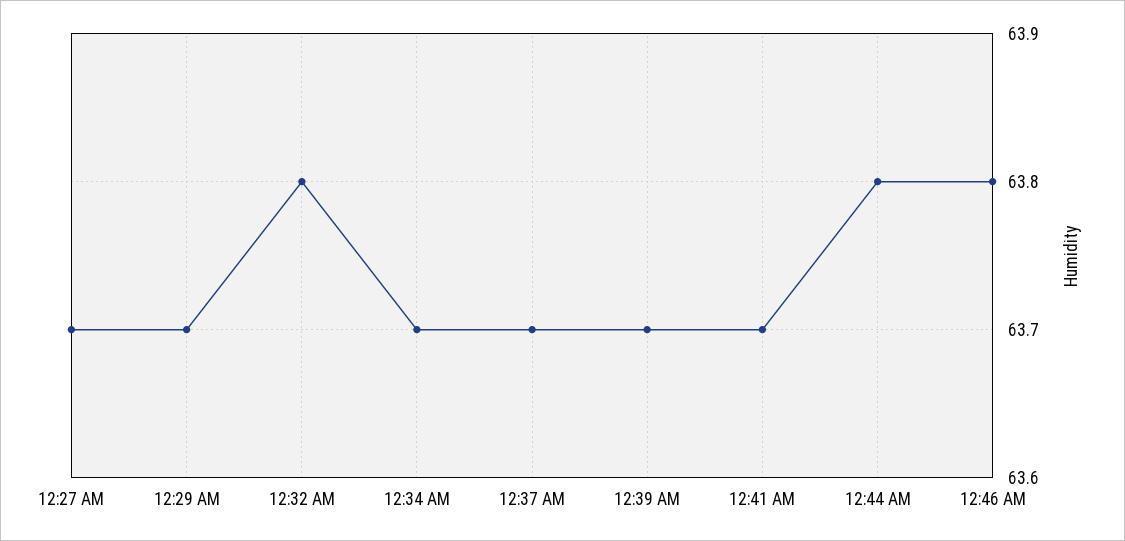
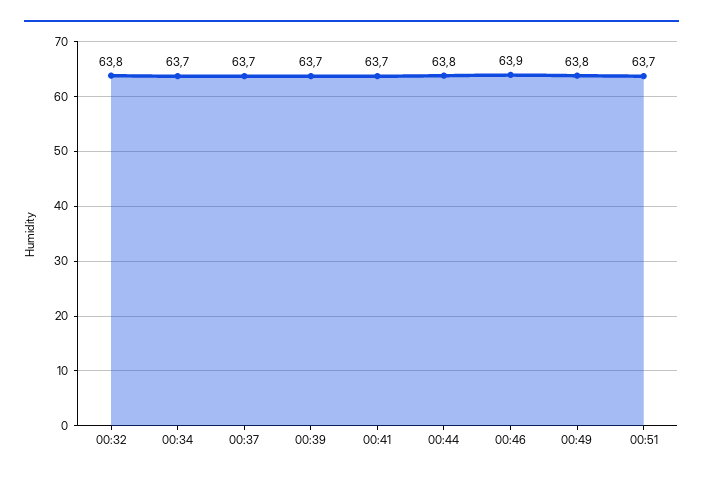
12:27 AM: 63.7 -> none
12:29 AM: 63.7 -> none
12:46 AM: 63.8 -> 63.9
00:49: none -> 63.8
00:51: none -> 63.7

